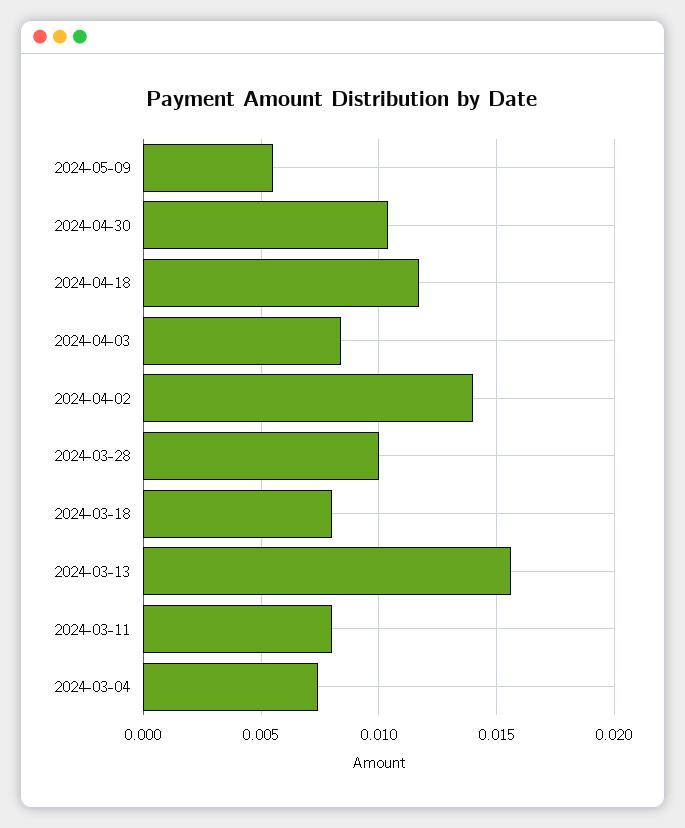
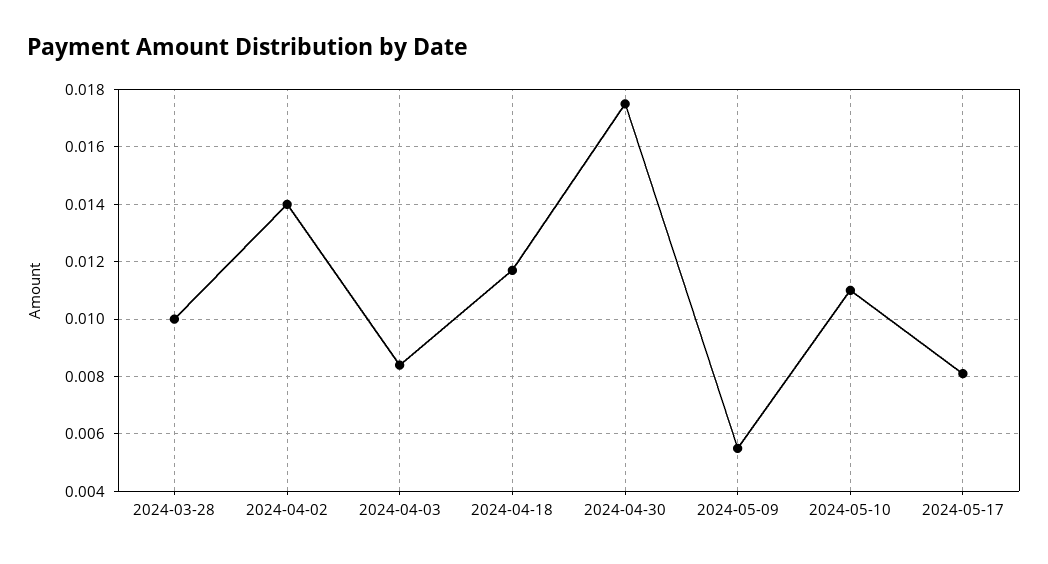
2024-04-30: 0.0105 -> 0.0175
2024-03-18: 0.008 -> none
2024-03-13: 0.0155 -> none
2024-03-11: 0.008 -> none
2024-03-04: 0.0075 -> none
2024-05-10: none -> 0.011
2024-05-17: none -> 0.008

